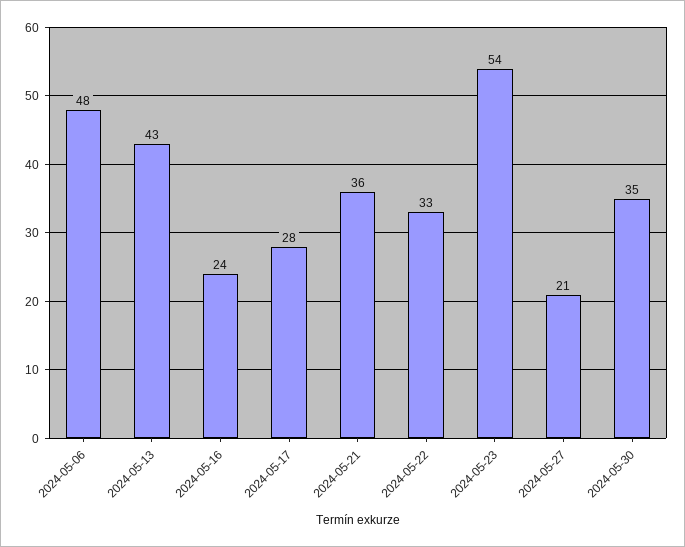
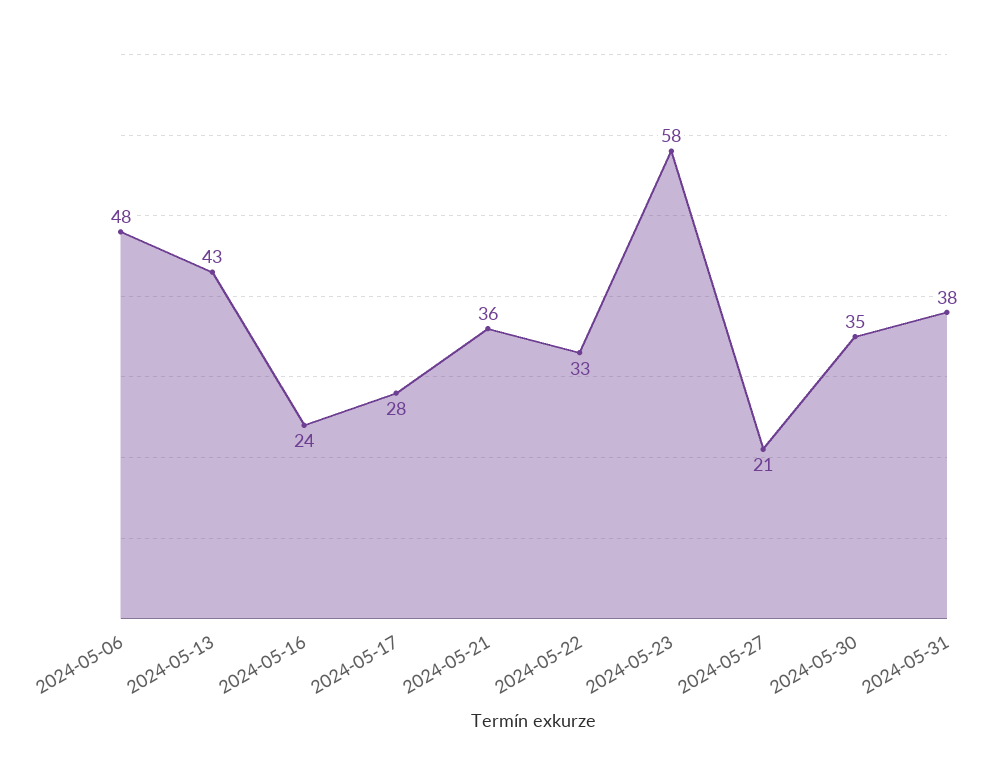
2024-05-23: 54 -> 58
2024-05-31: none -> 38

